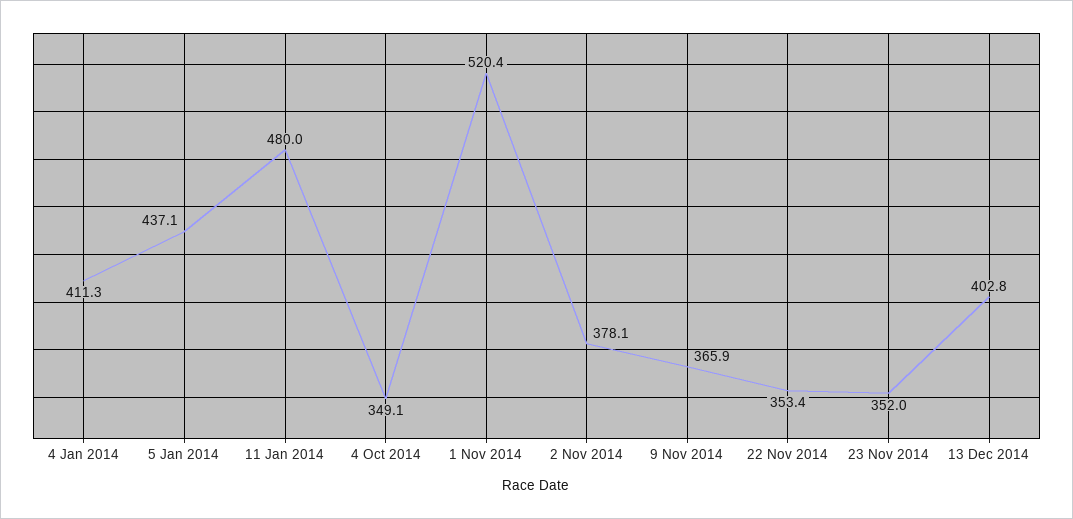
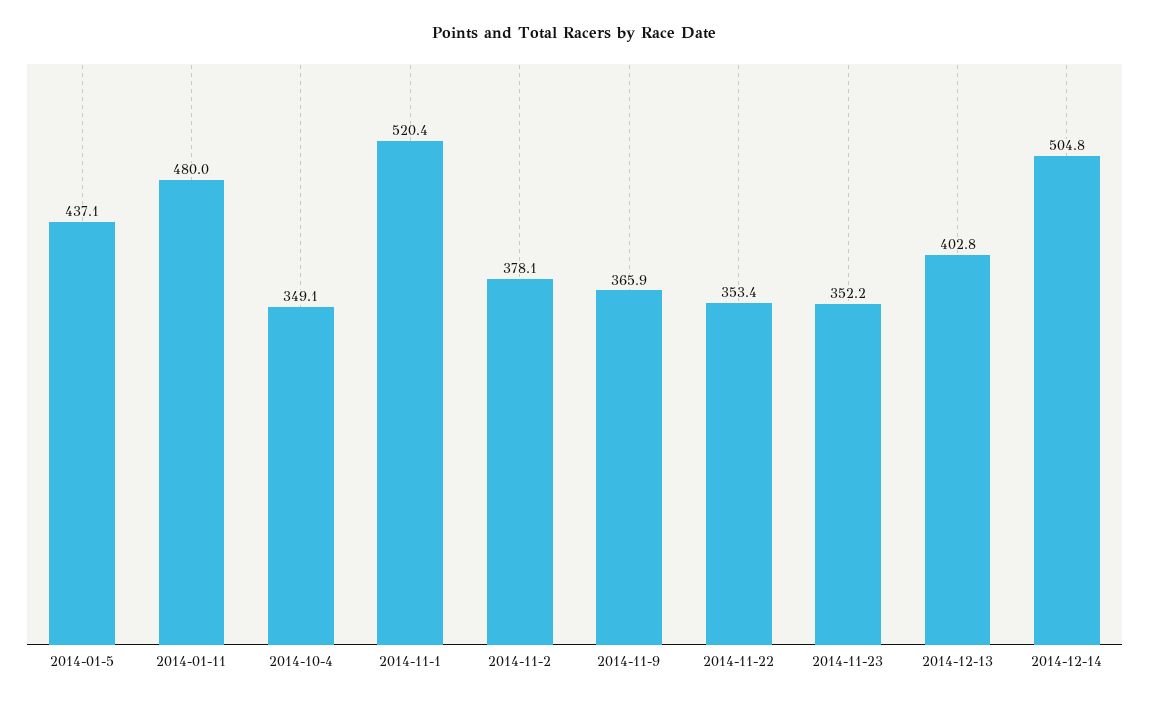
4 Jan 2014: 411.3 -> none
23 Nov 2014: 352 -> 352.2
2014-12-14: none -> 504.8

